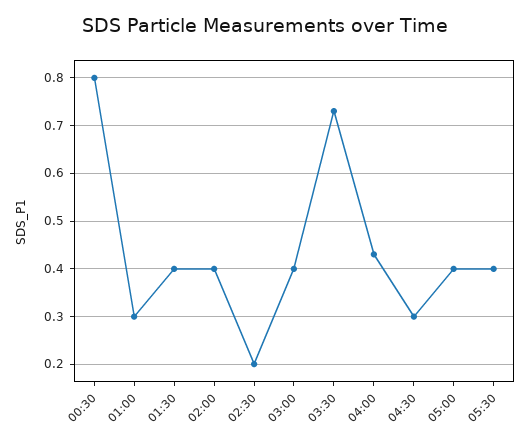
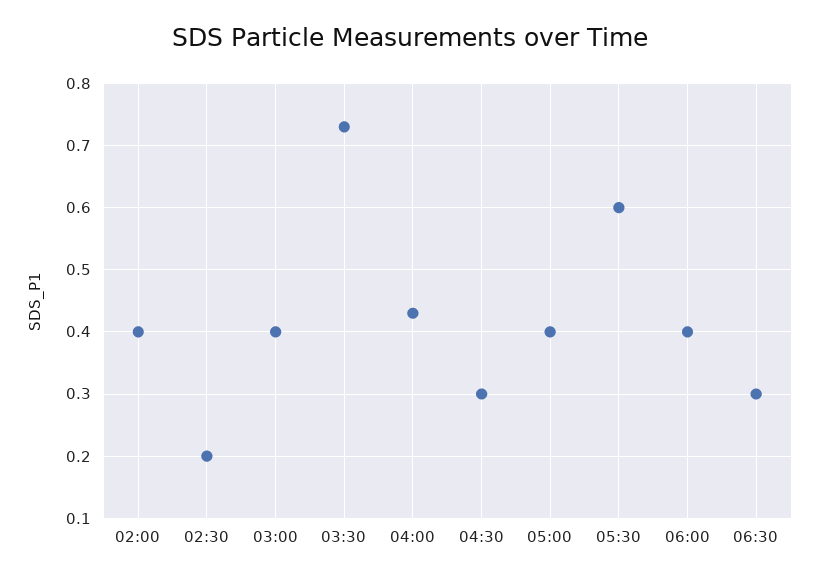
00:30: 0.8 -> none
01:00: 0.3 -> none
01:30: 0.4 -> none
05:30: 0.4 -> 0.6
06:00: none -> 0.4
06:30: none -> 0.3

